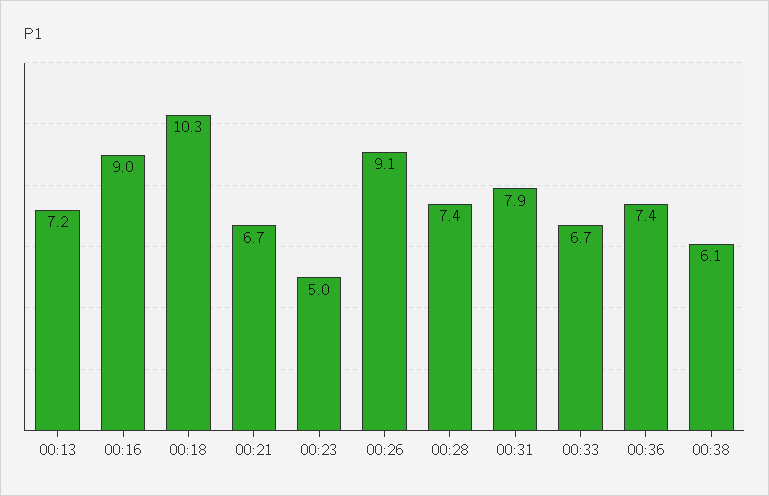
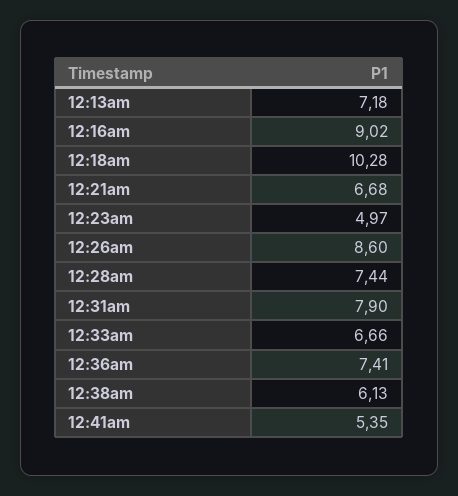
00:26: 9.1 -> 8.6
12:41am: none -> 5.35

